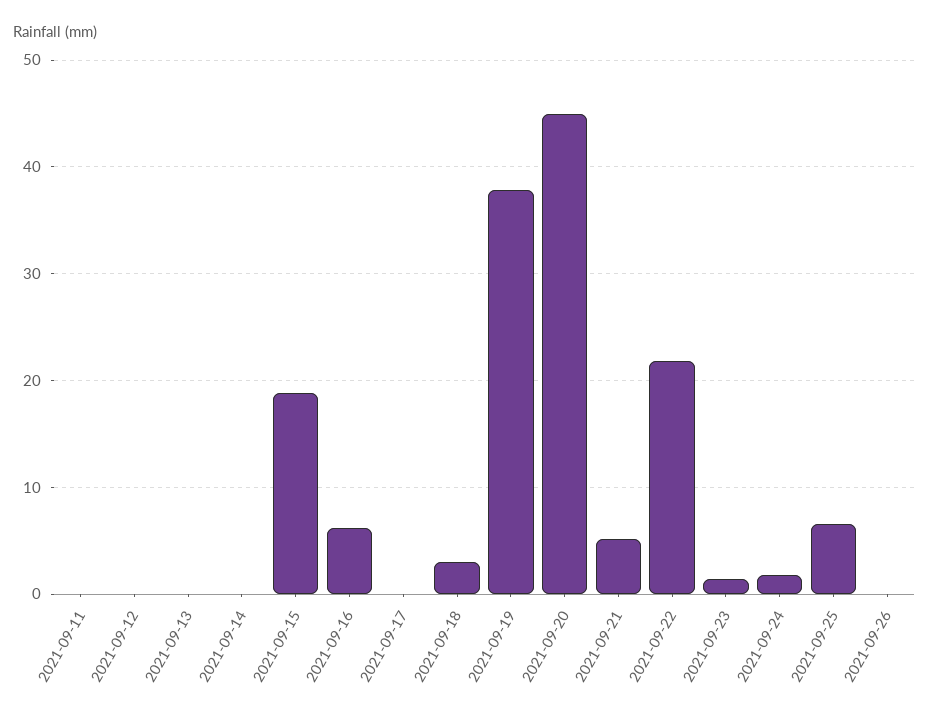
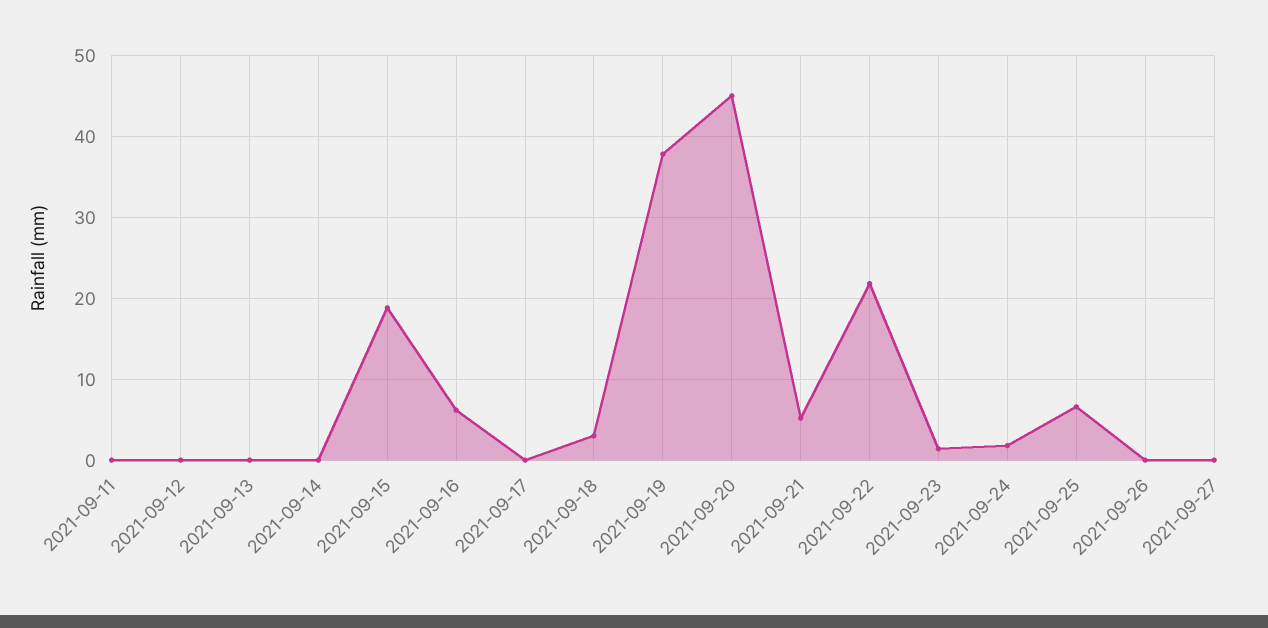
2021-09-27: none -> 0

